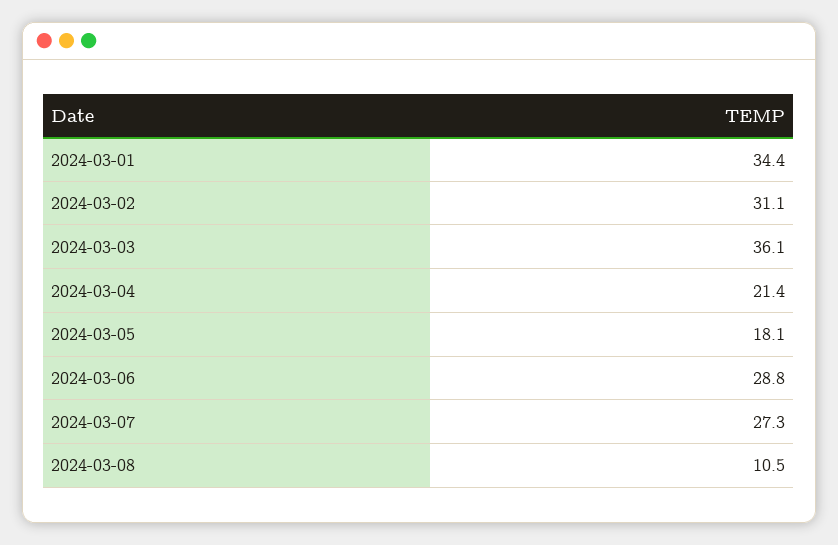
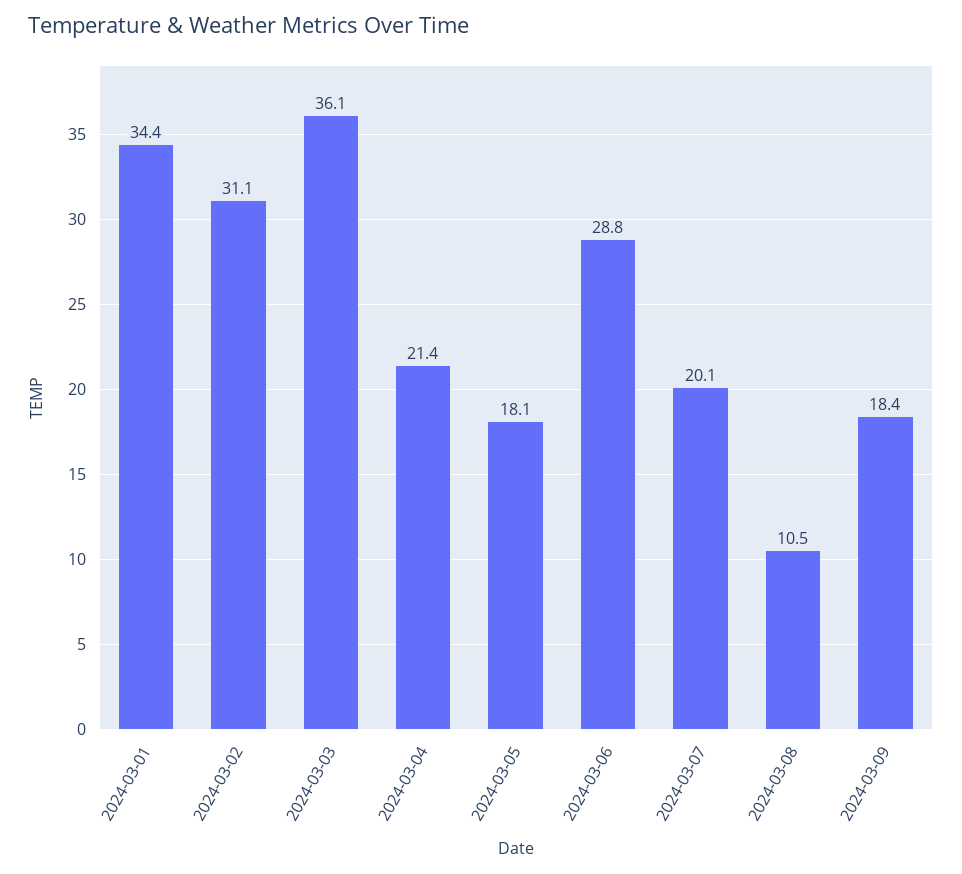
2024-03-07: 27.3 -> 20.1
2024-03-09: none -> 18.4

